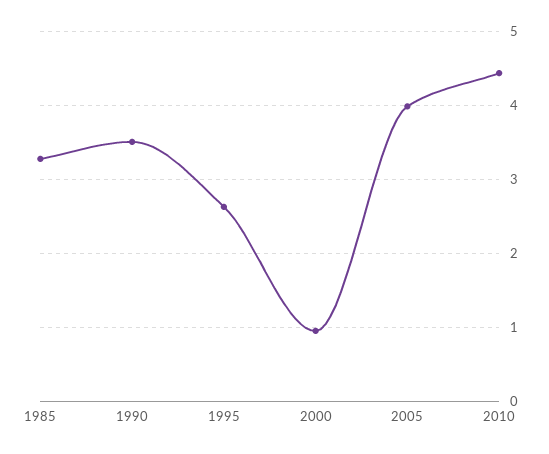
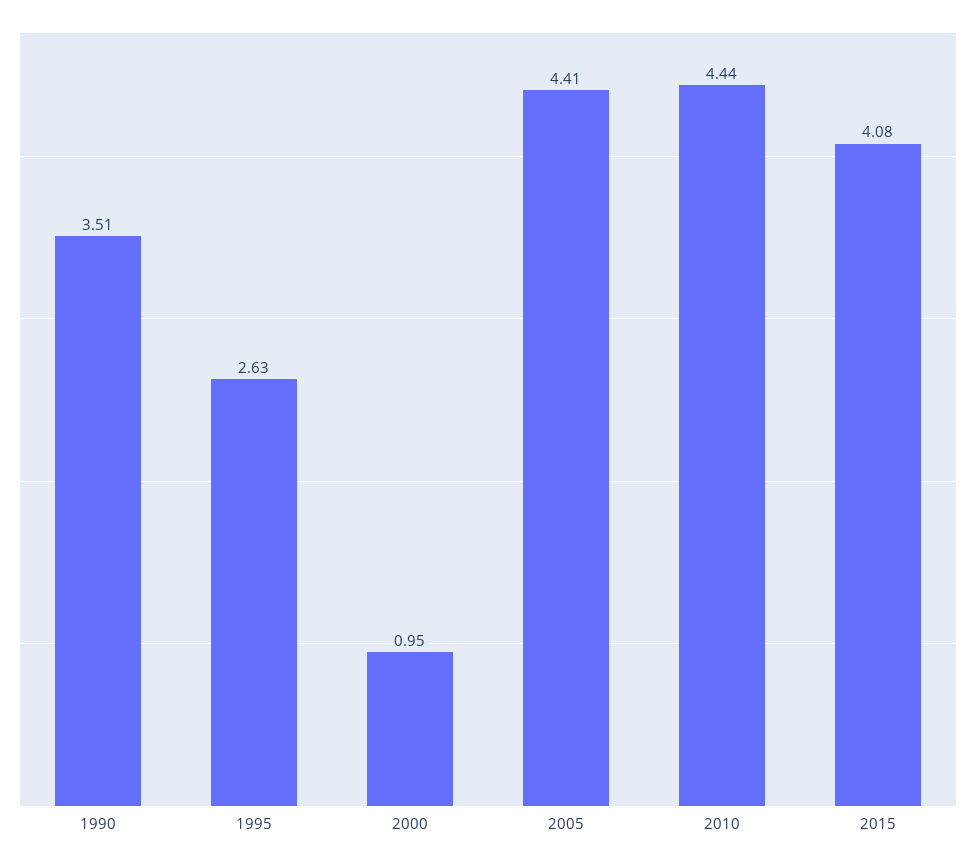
1985: 3.3 -> none
2005: 4 -> 4.41
2015: none -> 4.08

